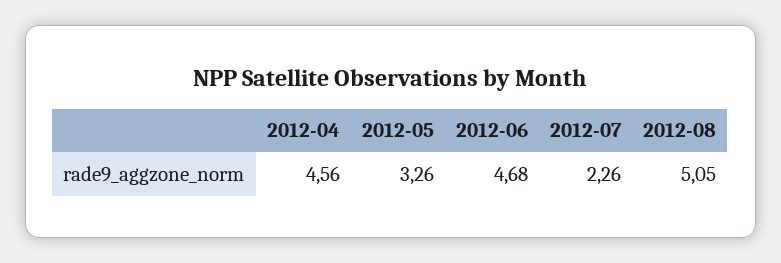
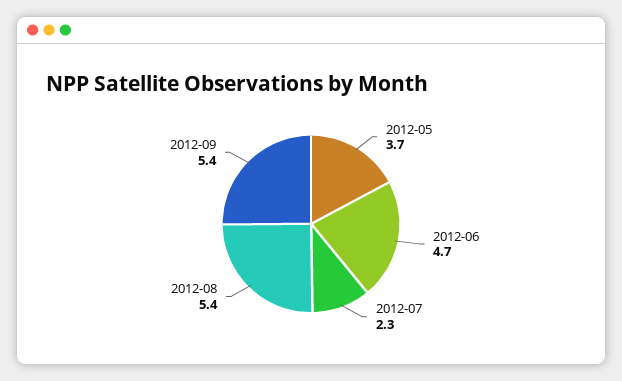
2012-04: 4.56 -> none
2012-05: 3.26 -> 3.7
2012-08: 5.05 -> 5.4
2012-09: none -> 5.4

